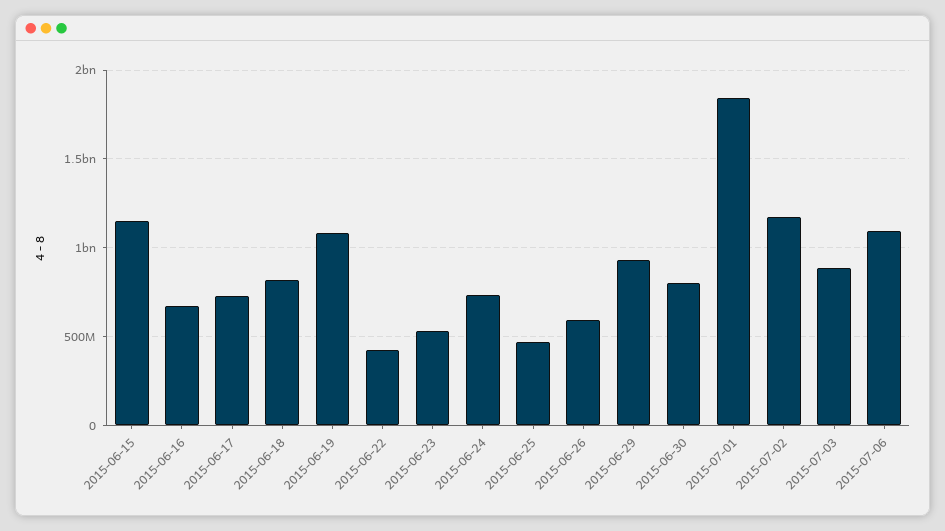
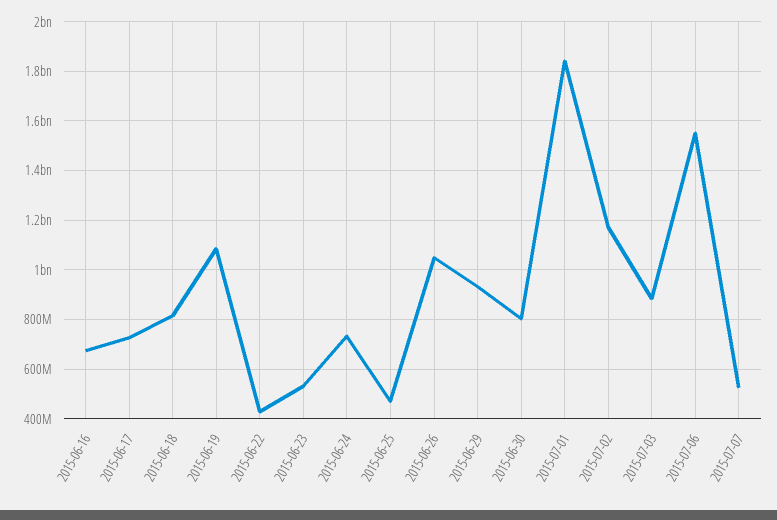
2015-06-15: 1150000000 -> none
2015-06-26: 600000000 -> 1050000000
2015-07-06: 1100000000 -> 1550000000
2015-07-07: none -> 525000000

